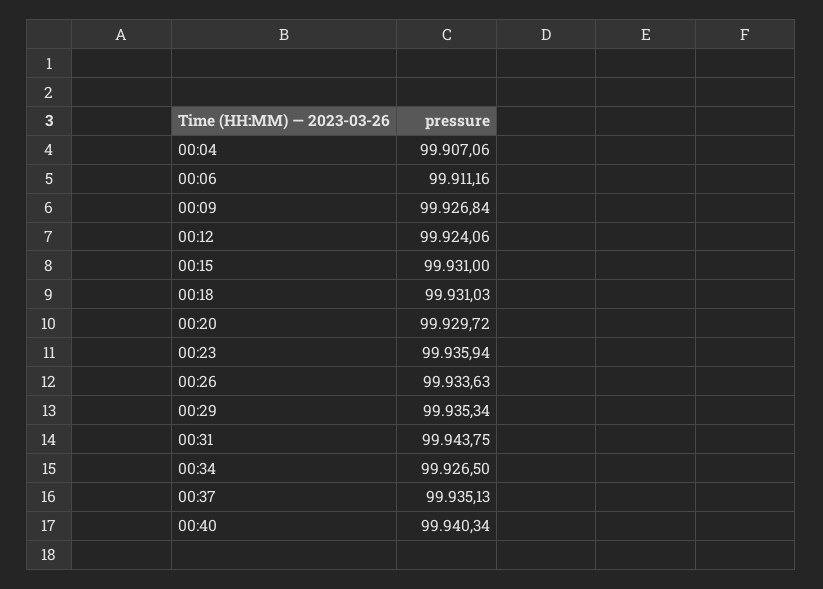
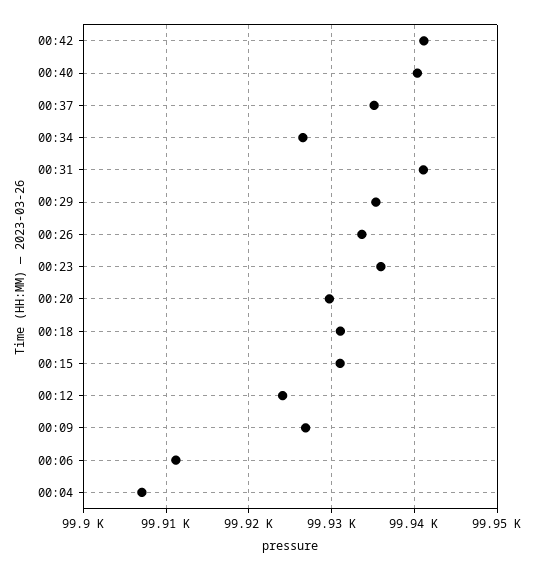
00:31: 99943.75 -> 99941
00:42: none -> 99941

